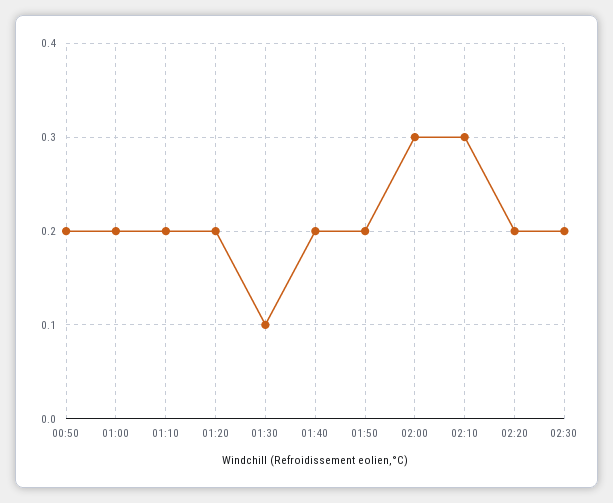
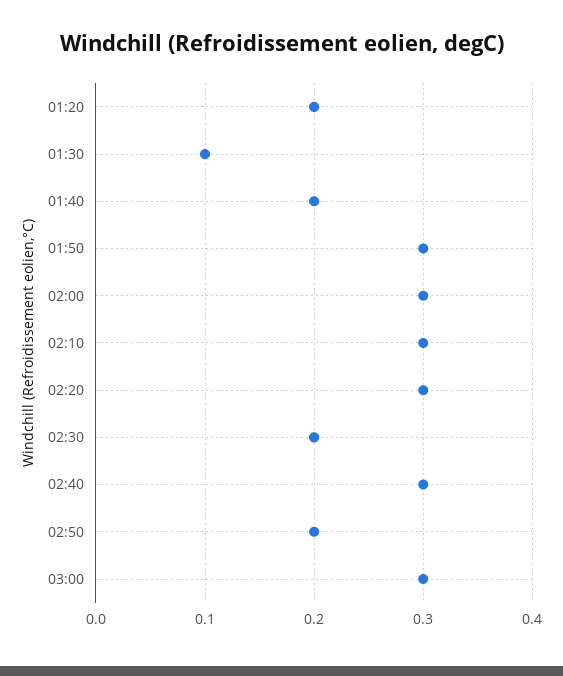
00:50: 0.2 -> none
01:00: 0.2 -> none
01:10: 0.2 -> none
01:50: 0.2 -> 0.3
02:20: 0.2 -> 0.3
02:40: none -> 0.3
02:50: none -> 0.2
03:00: none -> 0.3

